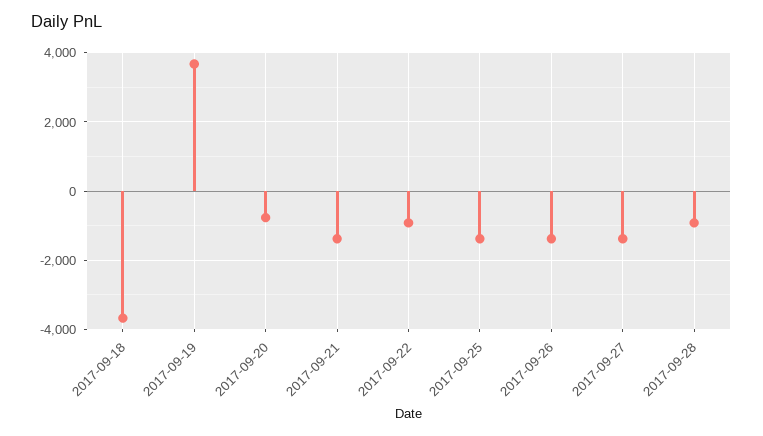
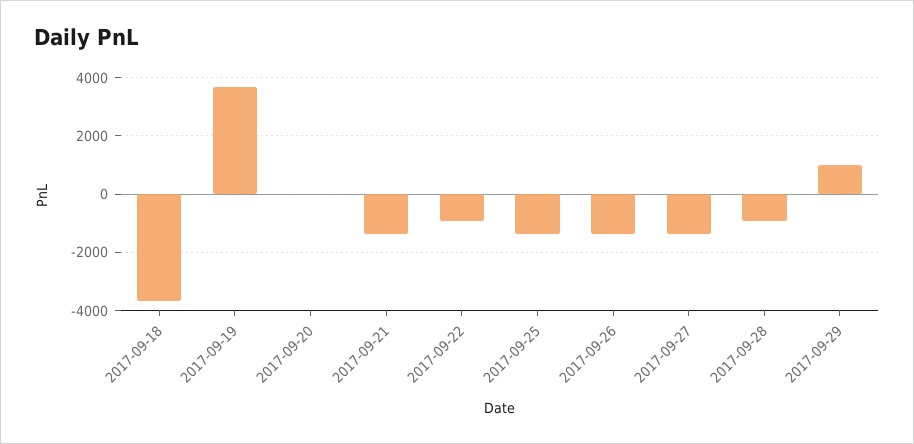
2017-09-20: -800 -> 0
2017-09-29: none -> 1000

